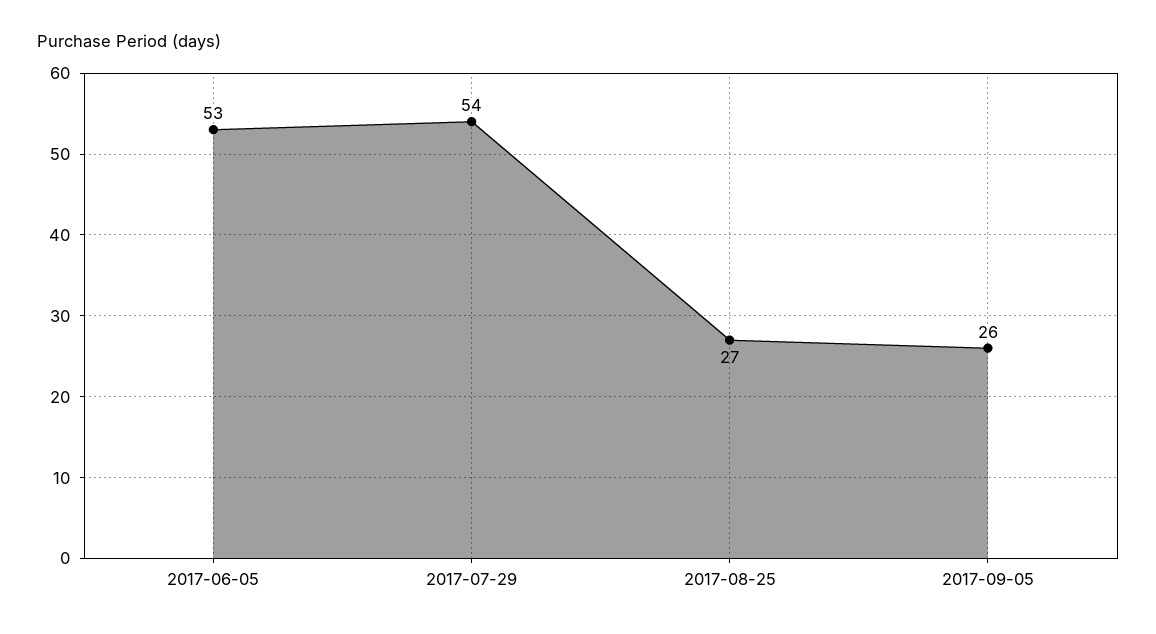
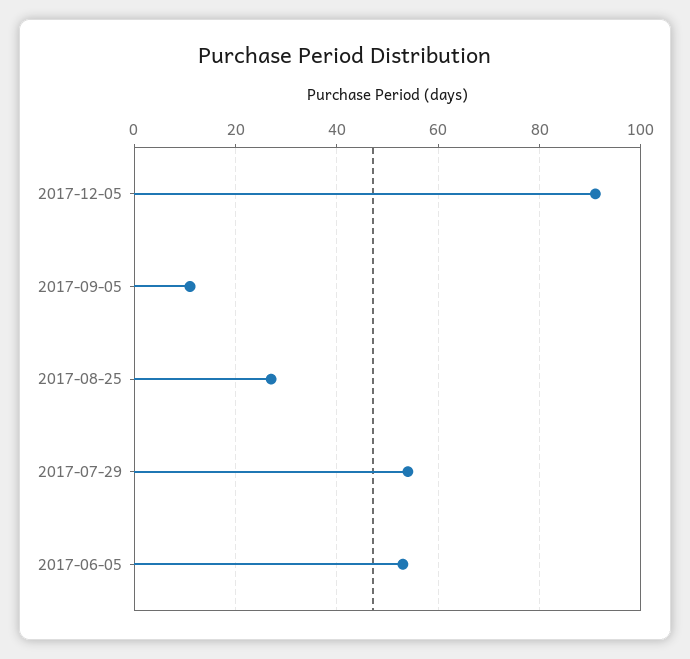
2017-09-05: 26 -> 10
2017-12-05: none -> 90

